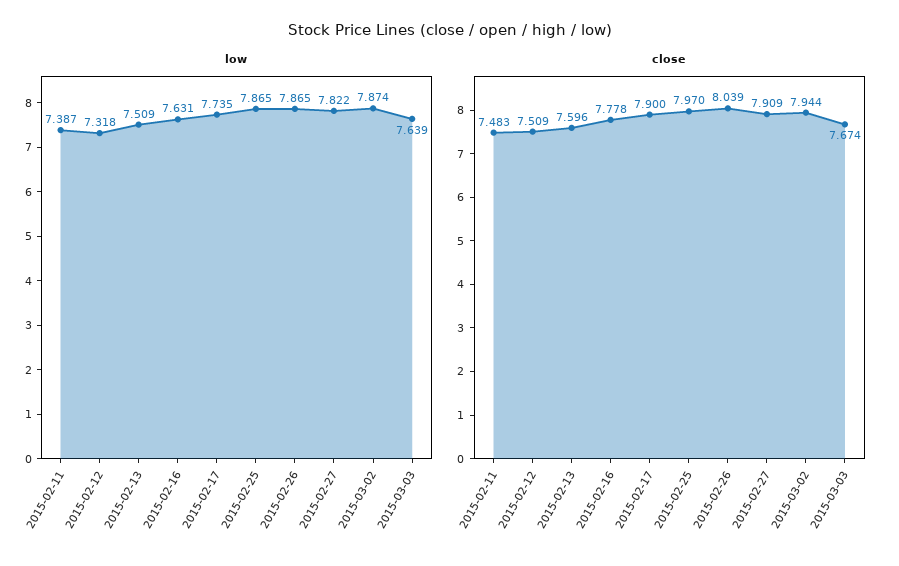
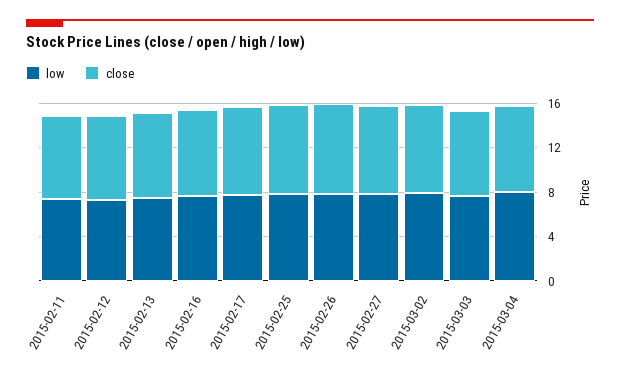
low, 2015-03-04: none -> 8
close, 2015-03-04: none -> 8

